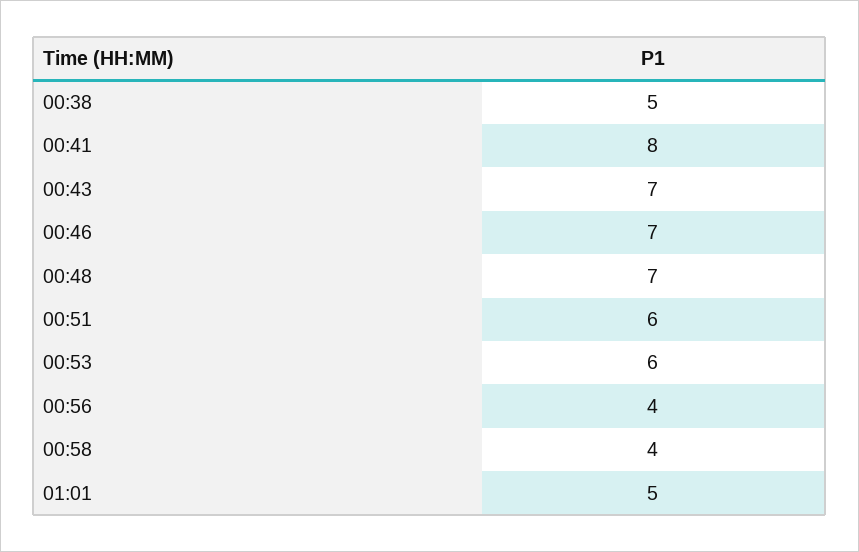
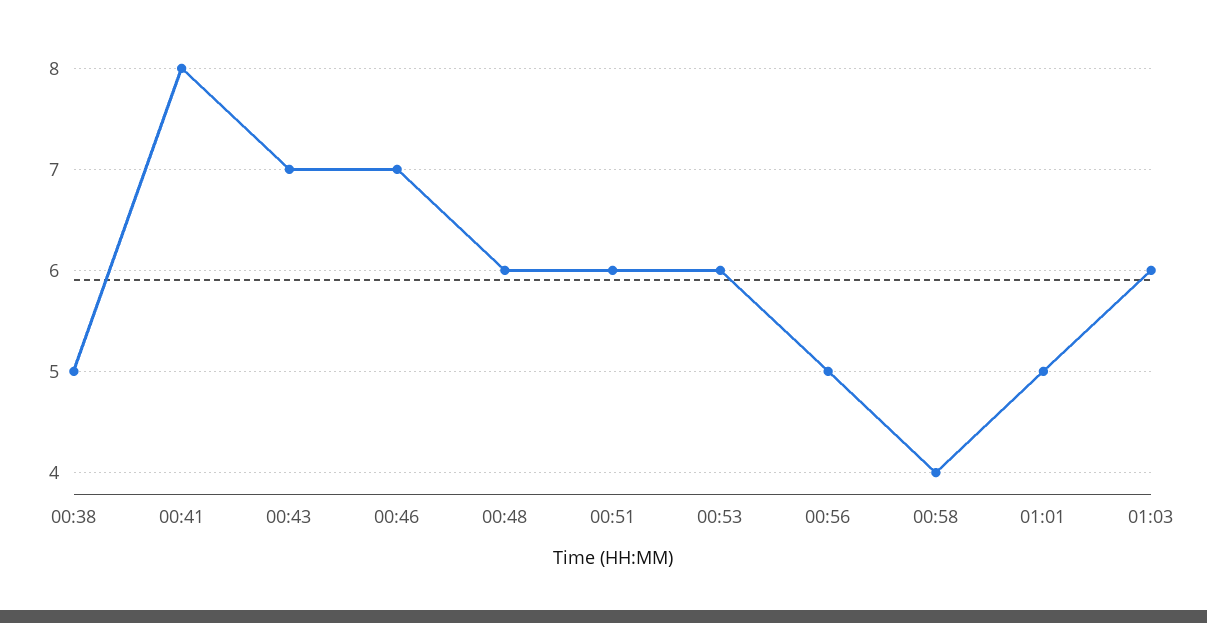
00:48: 7 -> 6
00:56: 4 -> 5
01:03: none -> 6

